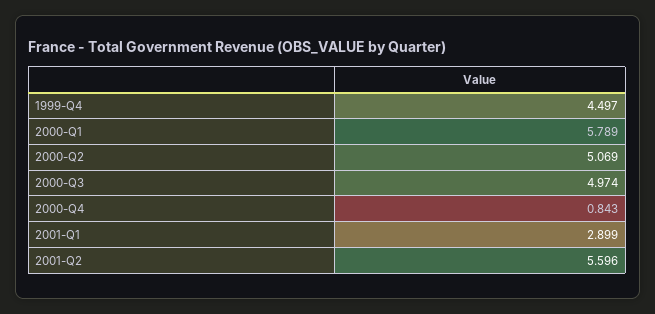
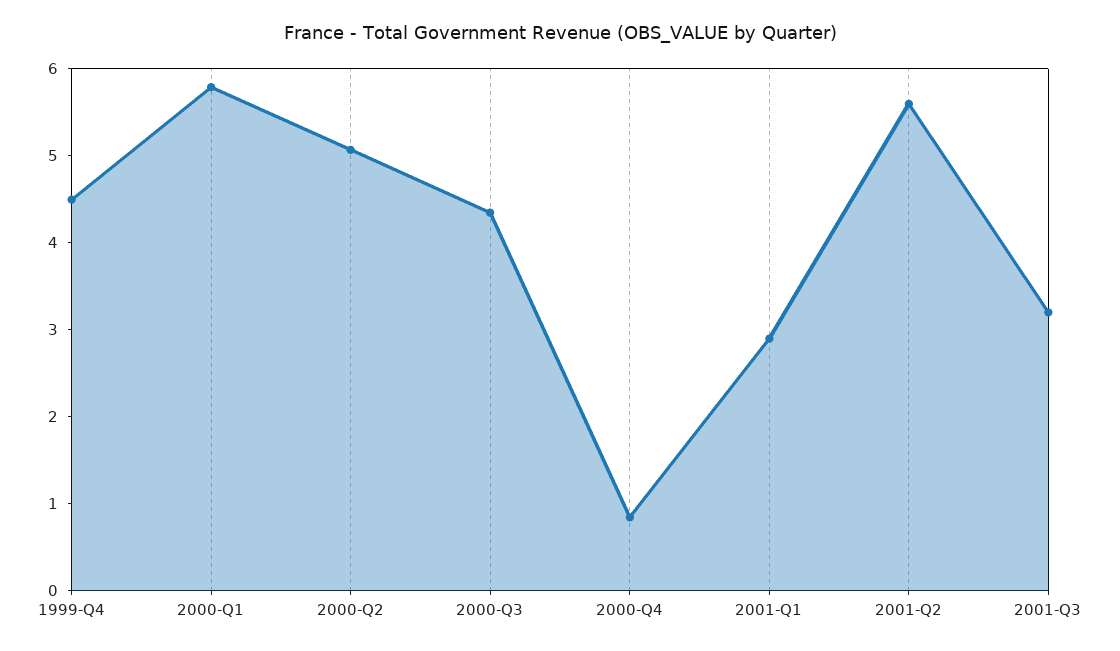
2000-Q3: 4.974 -> 4.4
2001-Q3: none -> 3.2

